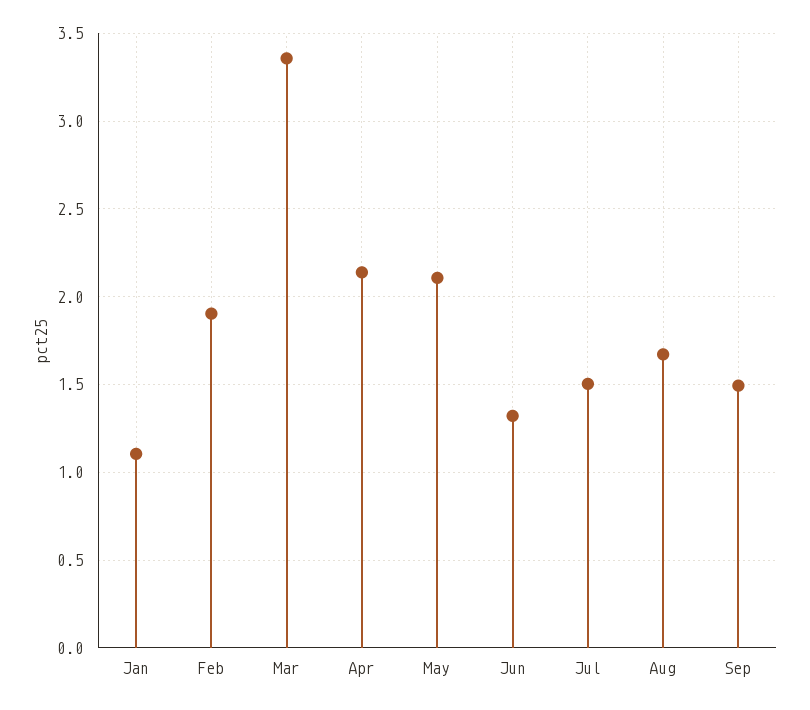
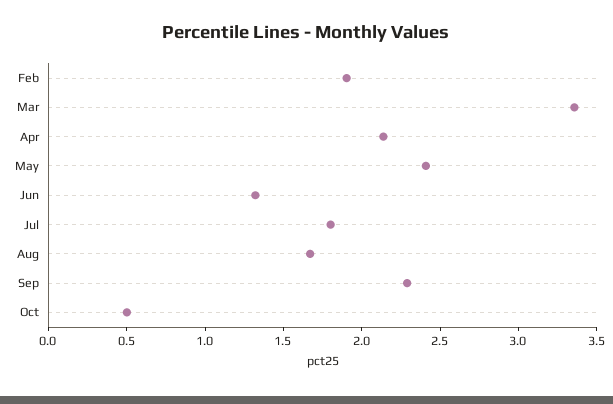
Jan: 1.1 -> none
May: 2.1 -> 2.4
Jul: 1.5 -> 1.8
Sep: 1.5 -> 2.3
Oct: none -> 0.5

